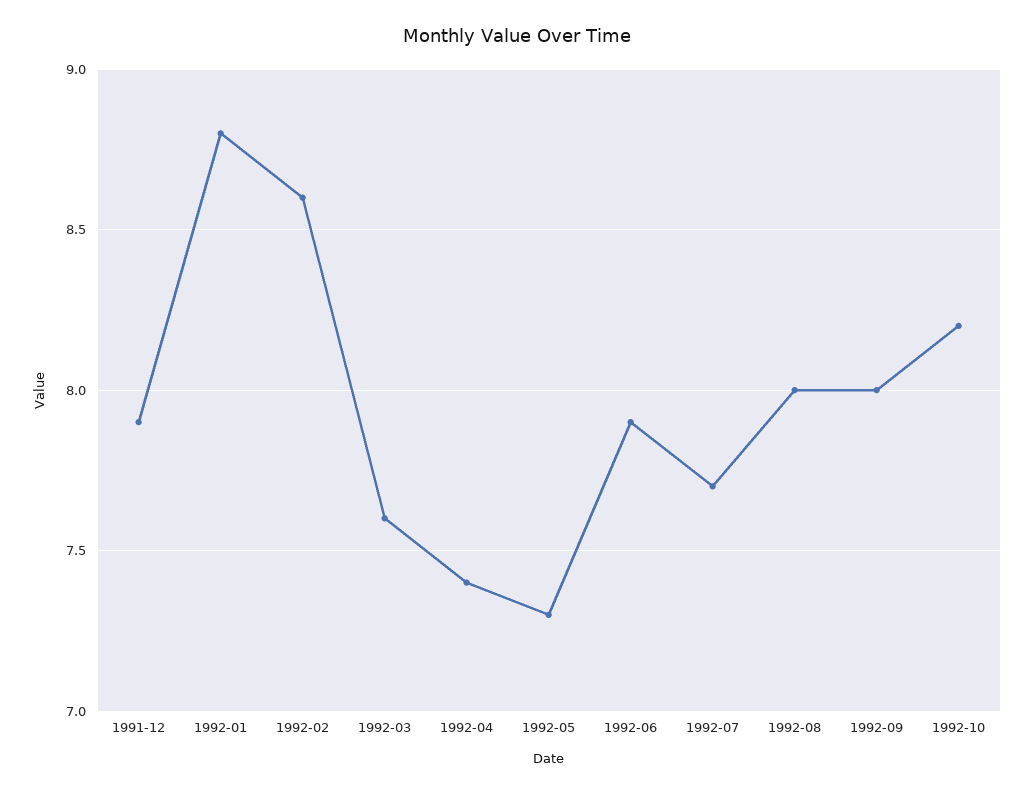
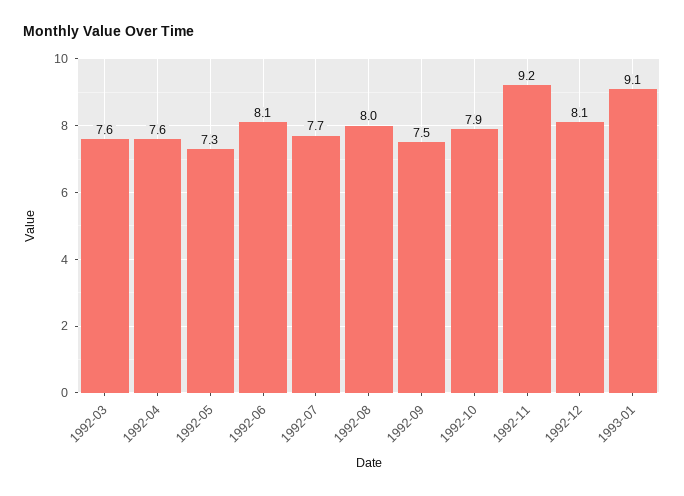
1991-12: 7.9 -> none
1992-01: 8.8 -> none
1992-02: 8.6 -> none
1992-04: 7.4 -> 7.6
1992-06: 7.9 -> 8.1
1992-09: 8 -> 7.5
1992-10: 8.2 -> 7.9
1992-11: none -> 9.2
1992-12: none -> 8.1
1993-01: none -> 9.1

